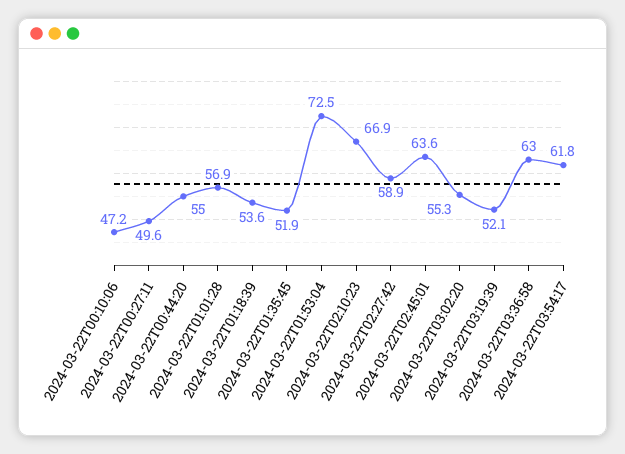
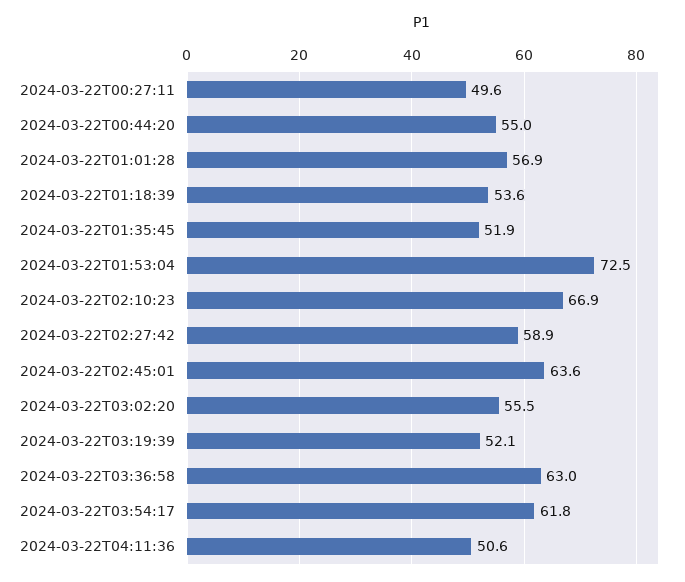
2024-03-22T00:10:06: 47.2 -> none
2024-03-22T03:02:20: 55.3 -> 55.5
2024-03-22T04:11:36: none -> 50.6

